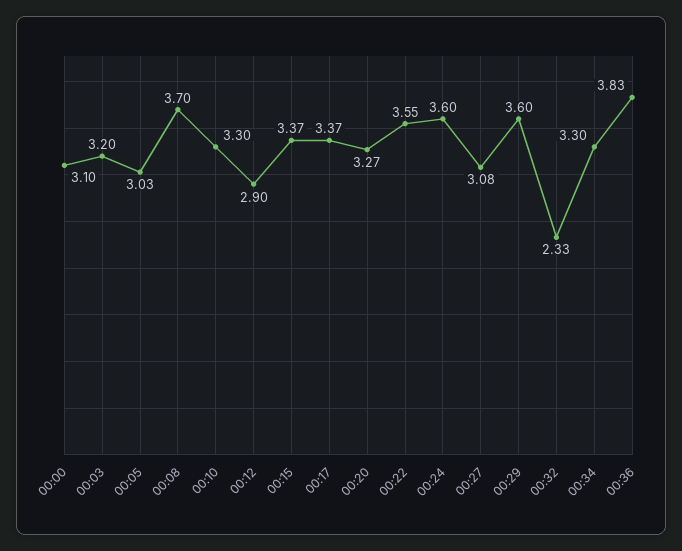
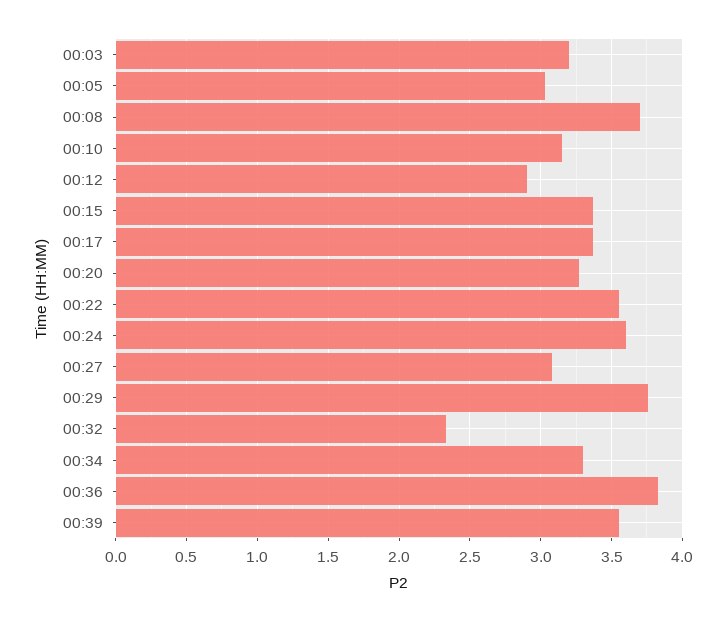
00:00: 3.1 -> none
00:10: 3.3 -> 3.15
00:29: 3.6 -> 3.75
00:39: none -> 3.55

